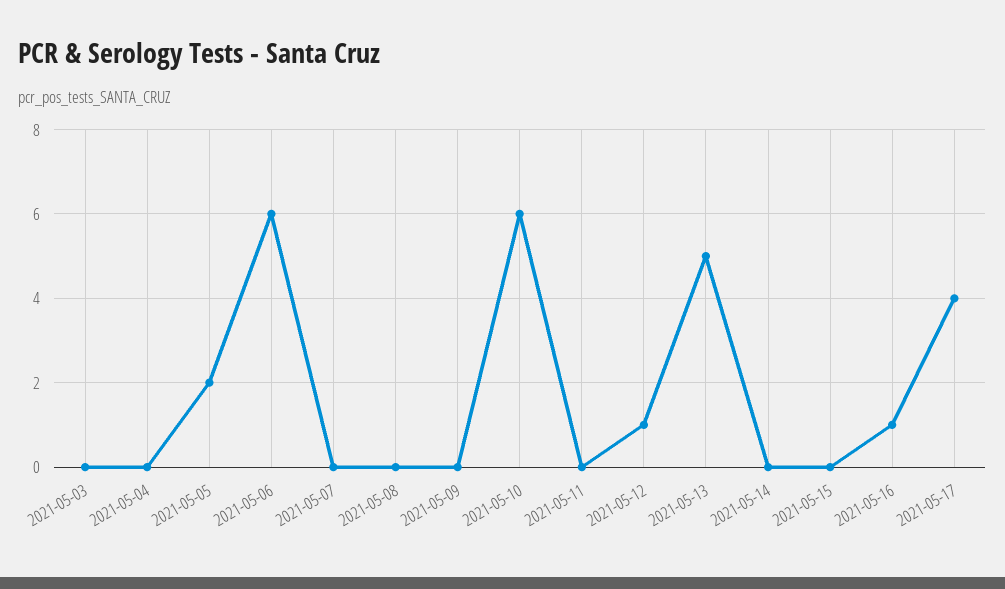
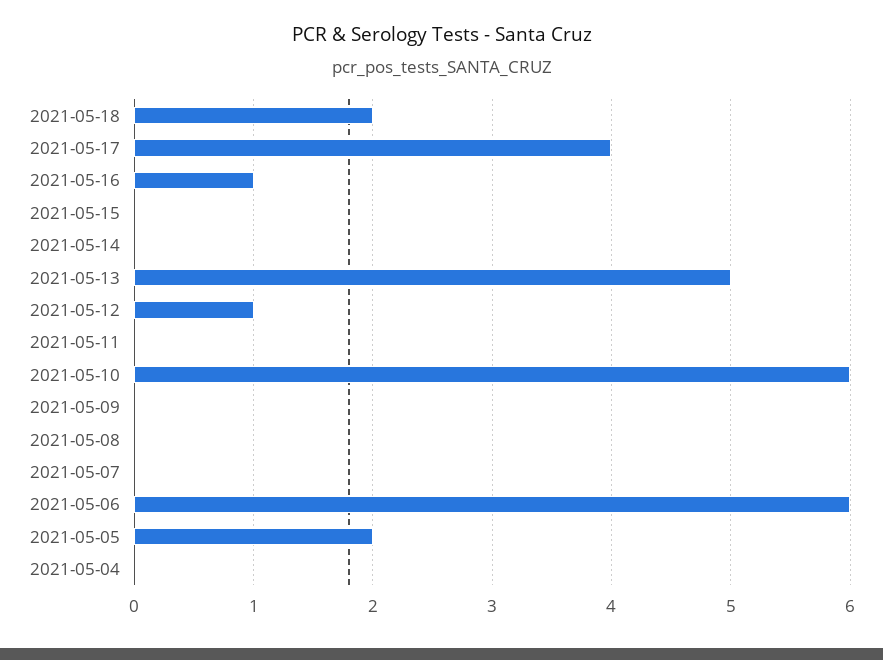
2021-05-03: 0 -> none
2021-05-18: none -> 2

